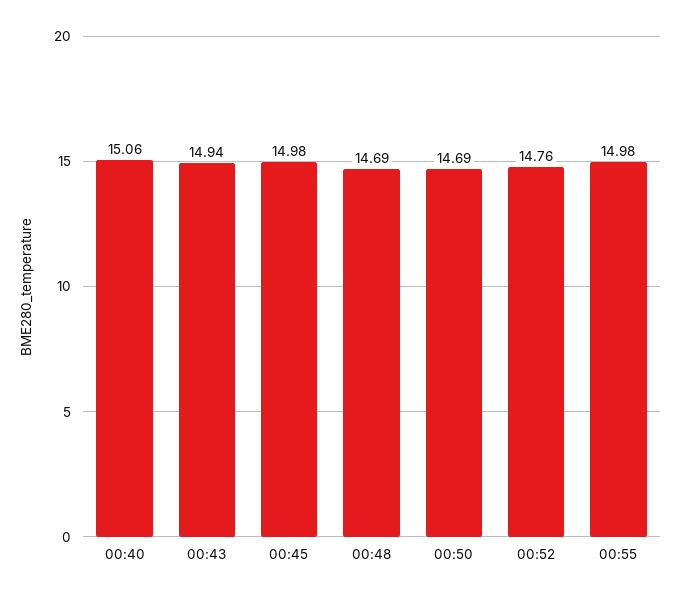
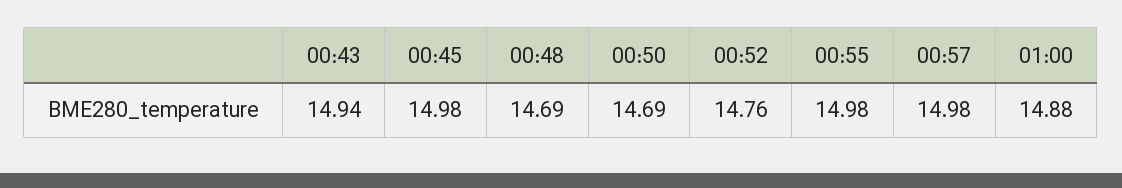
00:40: 15.06 -> none
00:57: none -> 14.98
01:00: none -> 14.88

